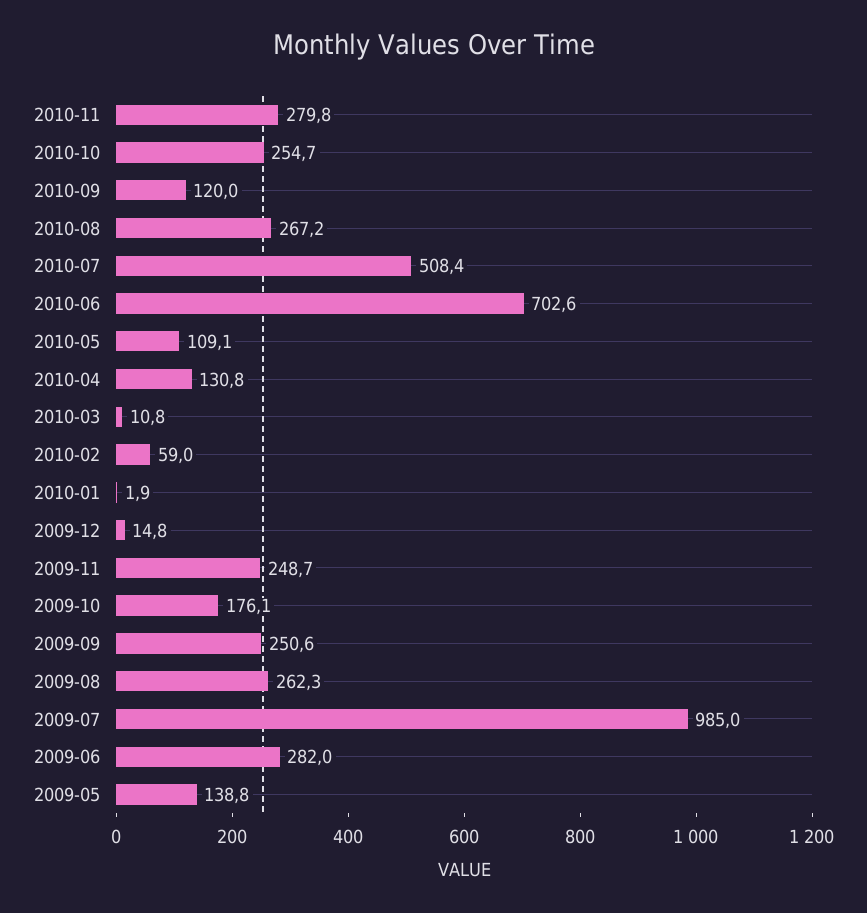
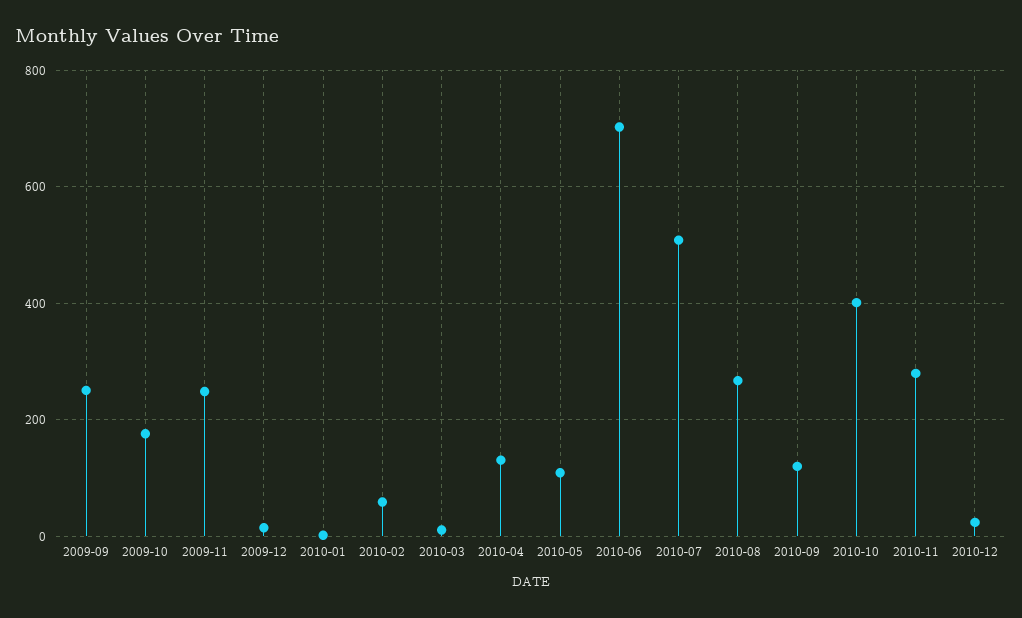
2010-10: 254.7 -> 400
2009-08: 262.3 -> none
2009-07: 985 -> none
2009-06: 282 -> none
2009-05: 138.8 -> none
2010-12: none -> 20

